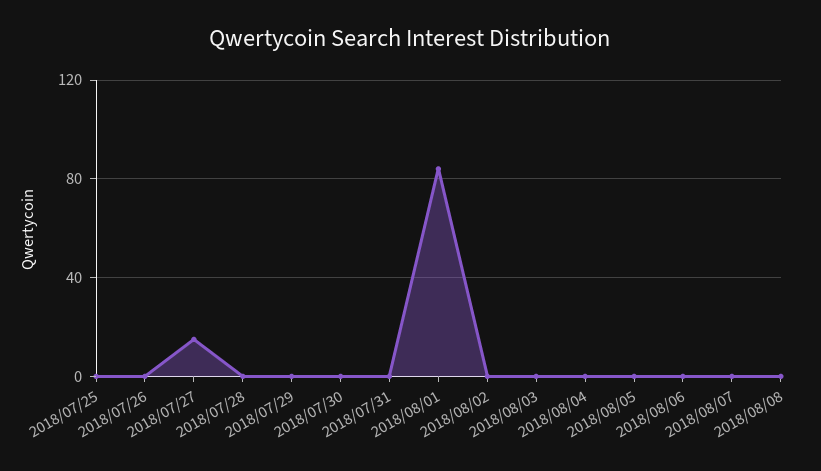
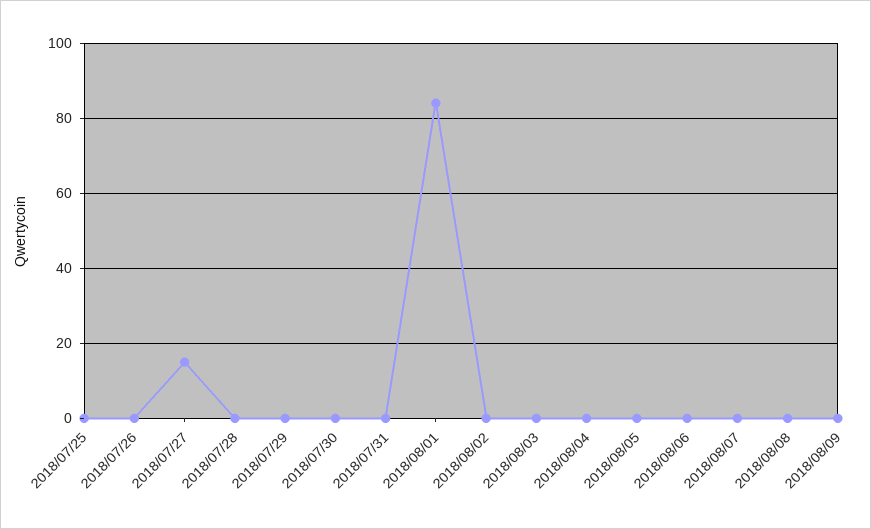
2018/08/09: none -> 0

